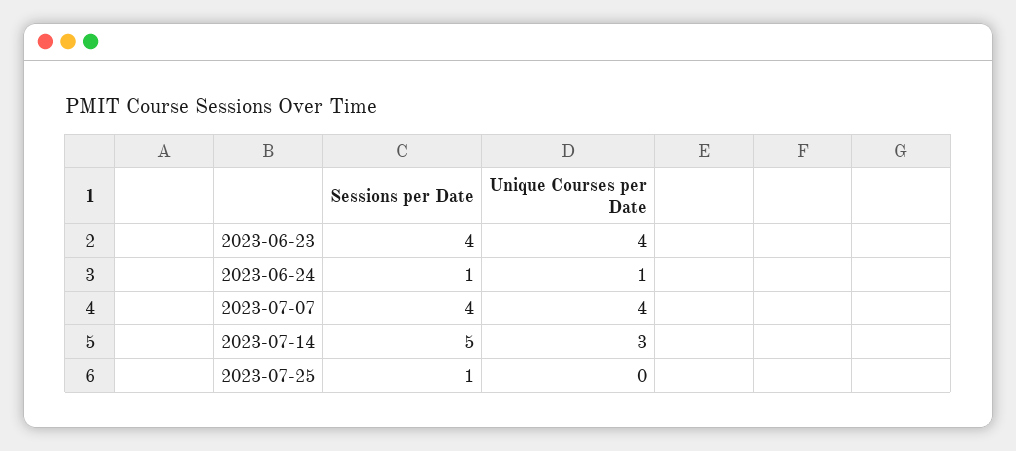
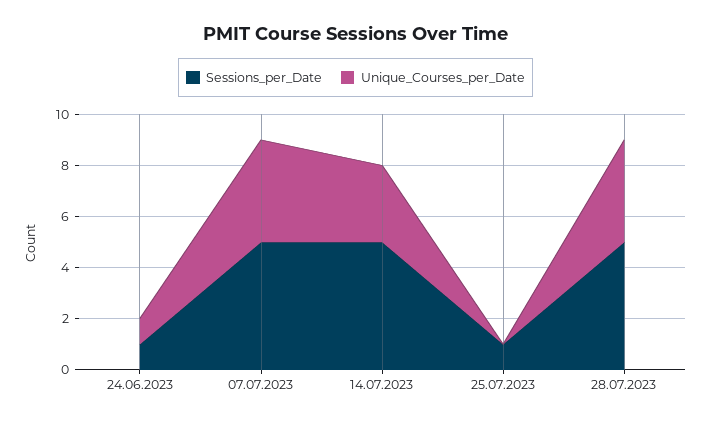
Sessions per Date, 2023-06-23: 4 -> none
Unique Courses per Date, 2023-06-23: 4 -> none
Sessions per Date, 2023-07-07: 4 -> 5
Sessions per Date, 28.07.2023: none -> 5
Unique Courses per Date, 28.07.2023: none -> 4

